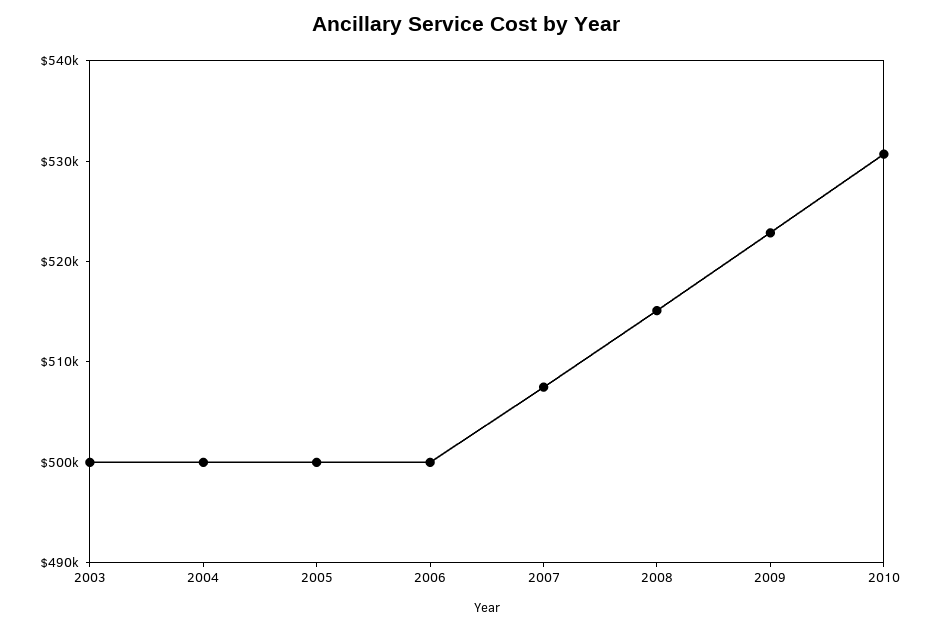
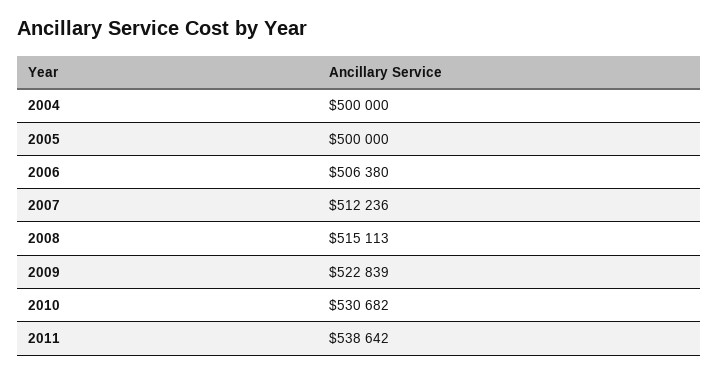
2003: 500000 -> none
2006: 500000 -> 506380
2007: 508000 -> 512236
2011: none -> 538642

